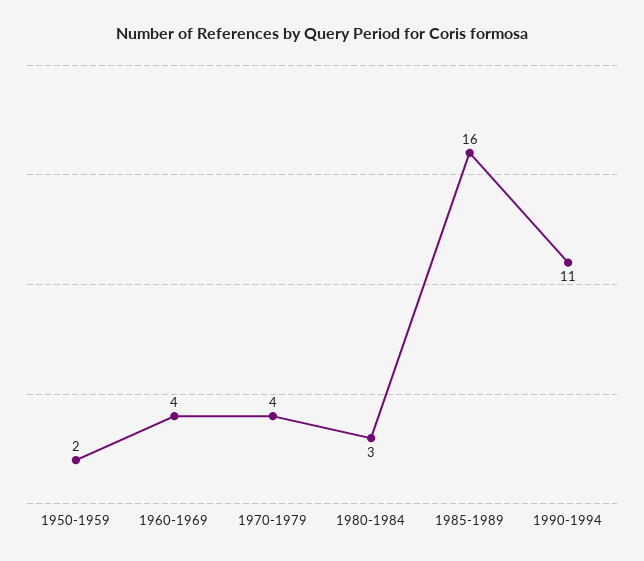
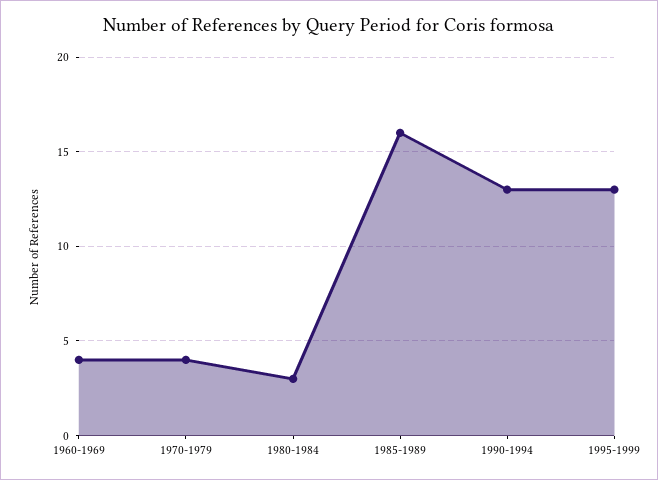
1950-1959: 2 -> none
1990-1994: 11 -> 13
1995-1999: none -> 13

